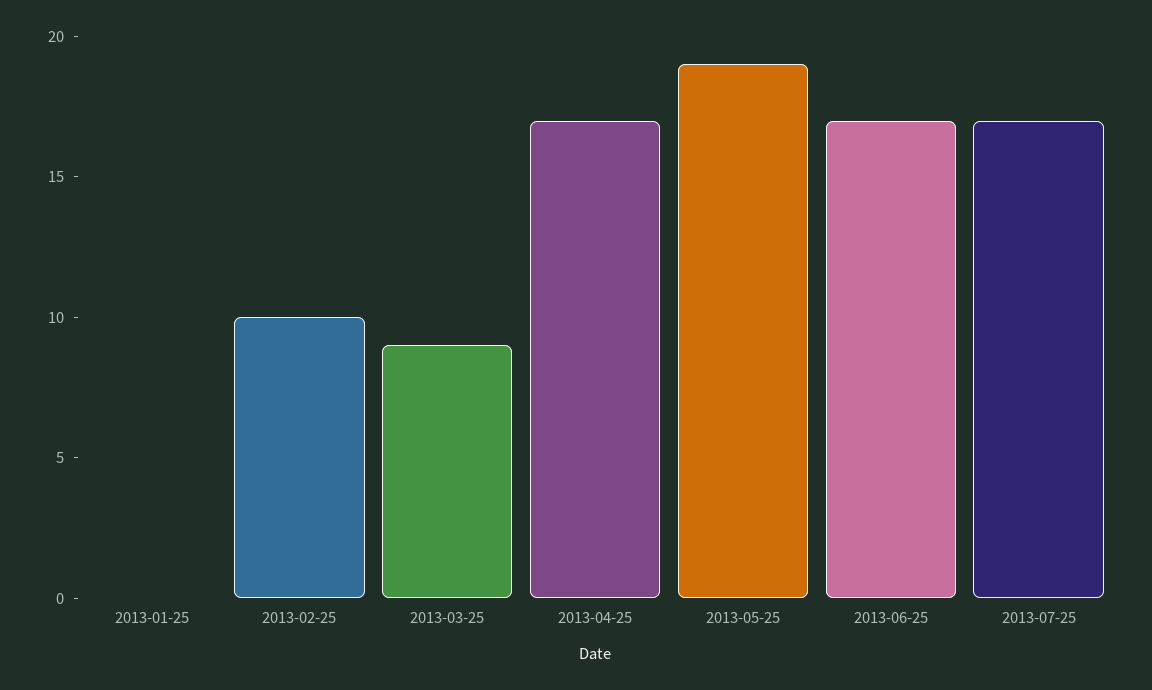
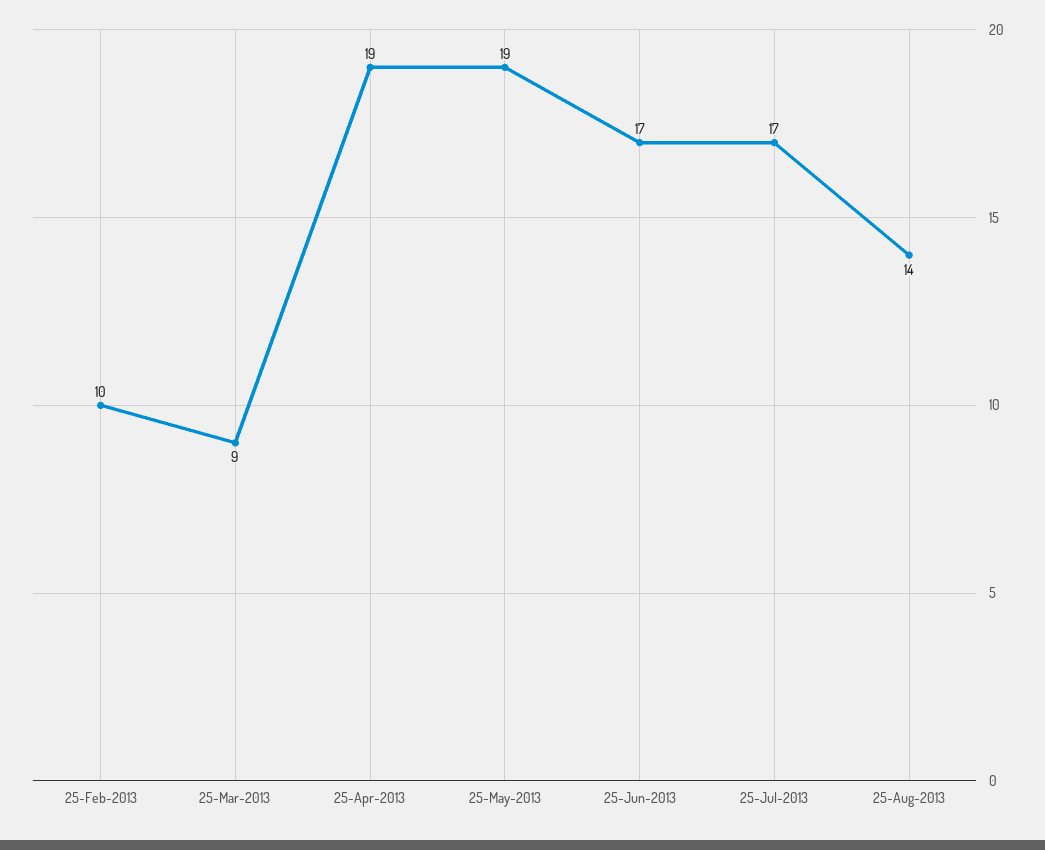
2013-01-25: 0 -> none
2013-04-25: 17 -> 19
25-Aug-2013: none -> 14

